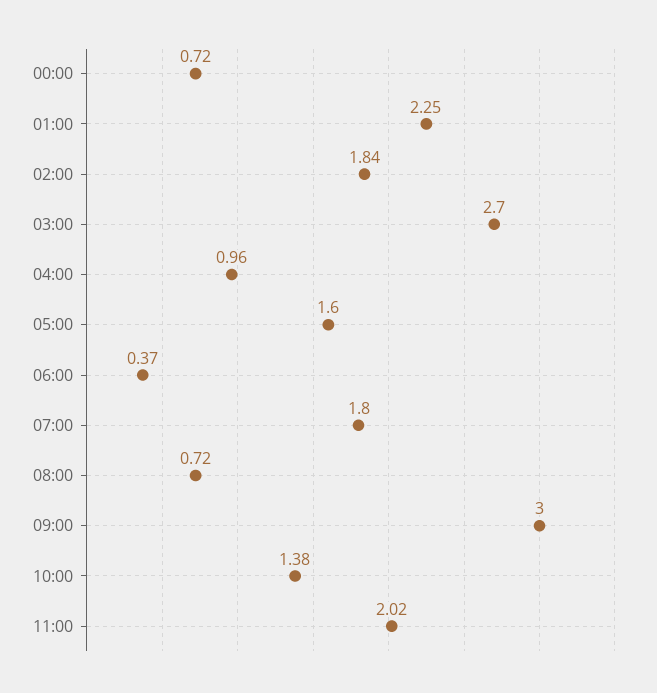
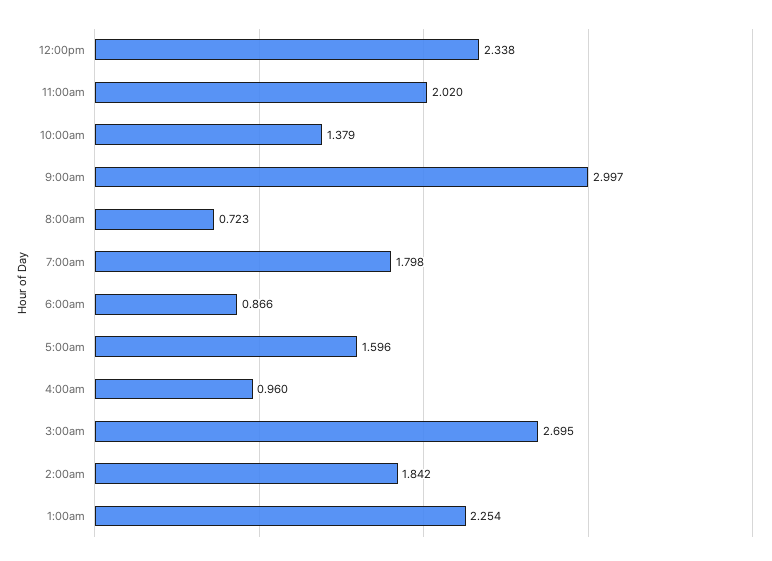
00:00: 0.72 -> none
06:00: 0.37 -> 0.866
12:00pm: none -> 2.338

